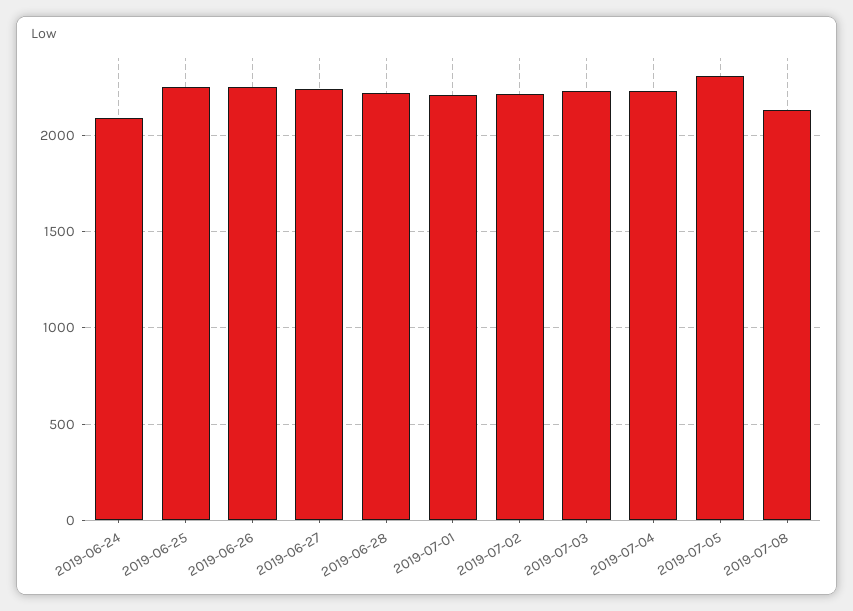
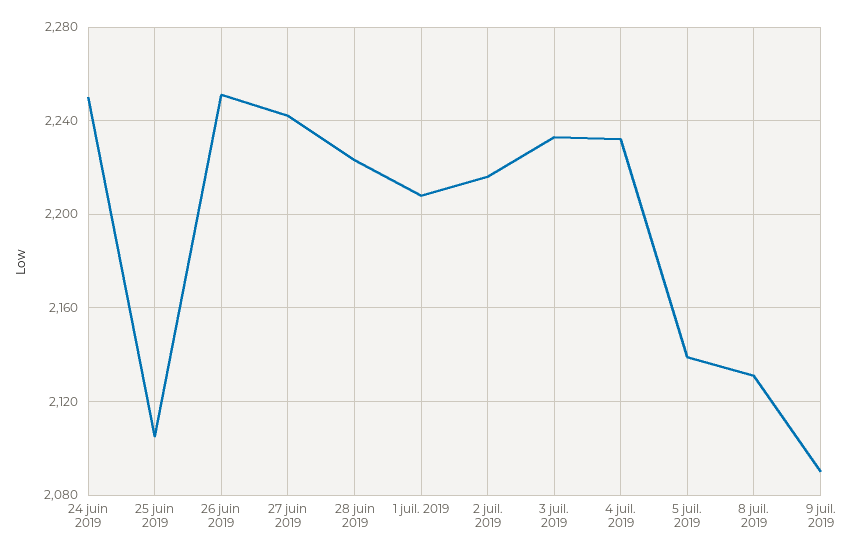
2019-06-24: 2100 -> 2250
2019-06-25: 2250 -> 2105
2019-07-05: 2300 -> 2140
9 juil. 2019: none -> 2090

